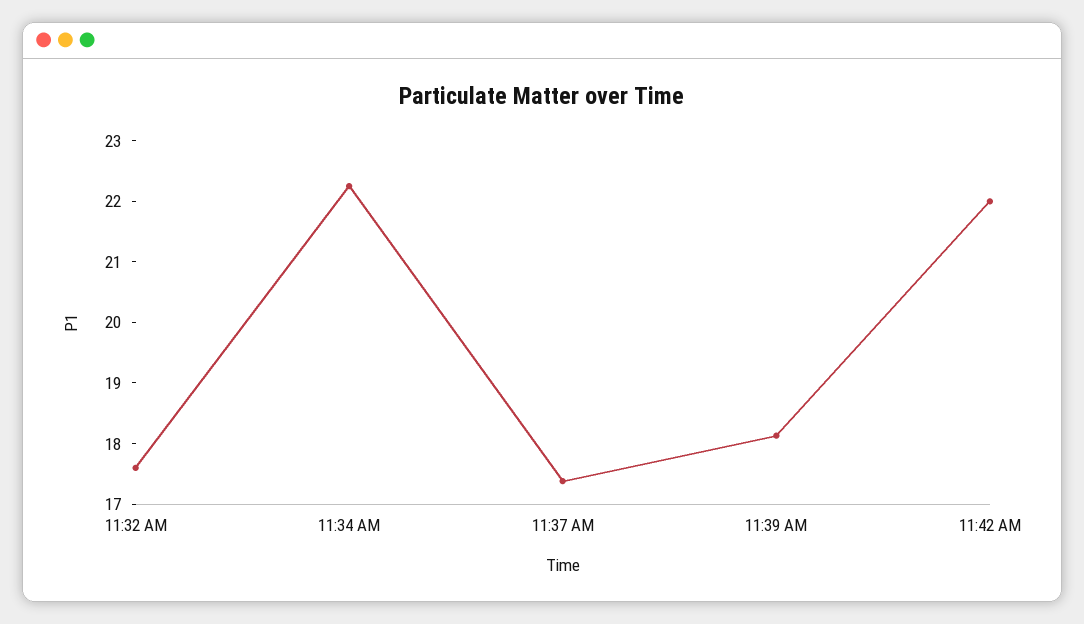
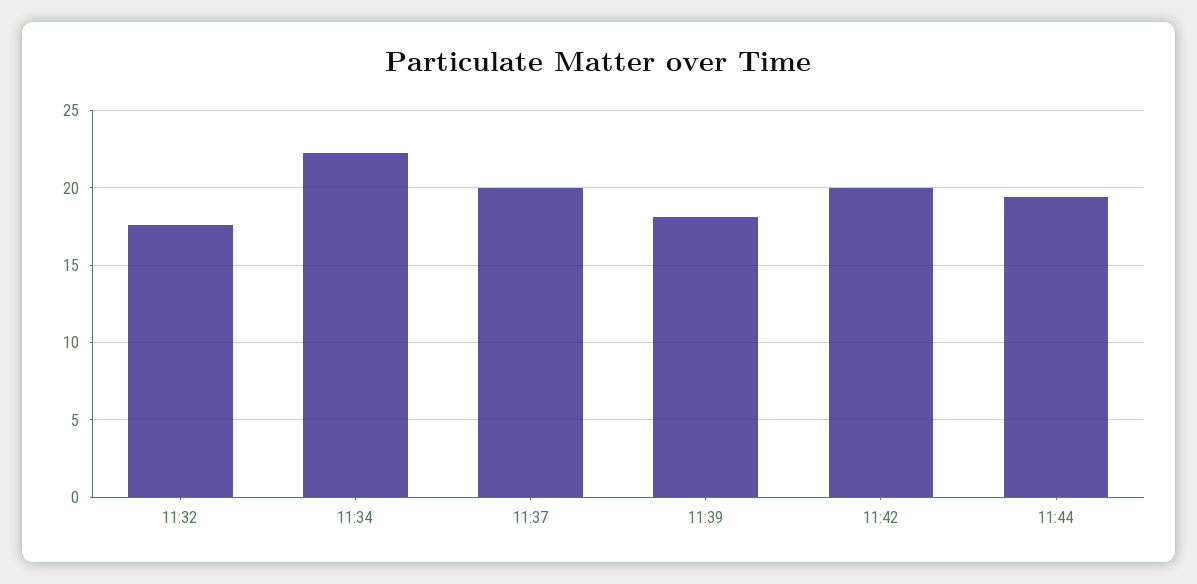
11:37 AM: 17.4 -> 20
11:42 AM: 22 -> 20
11:44: none -> 19.5

